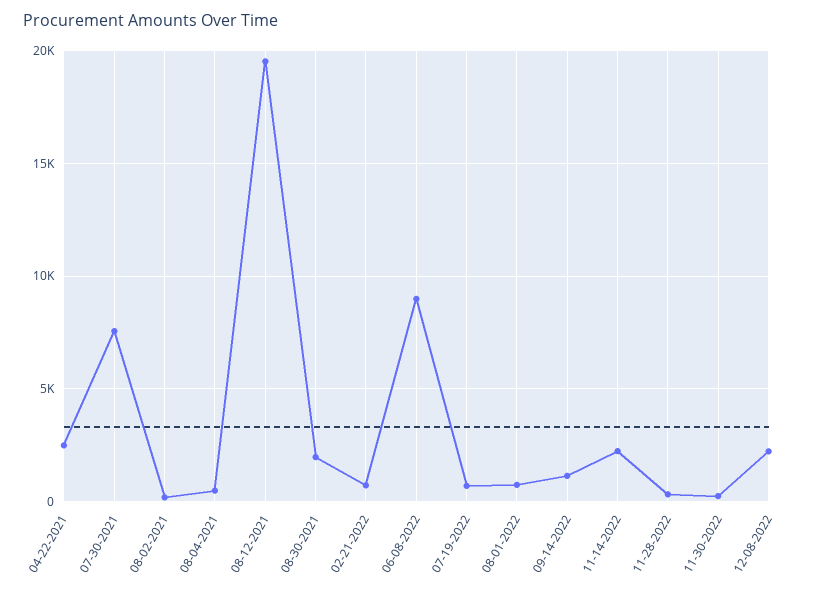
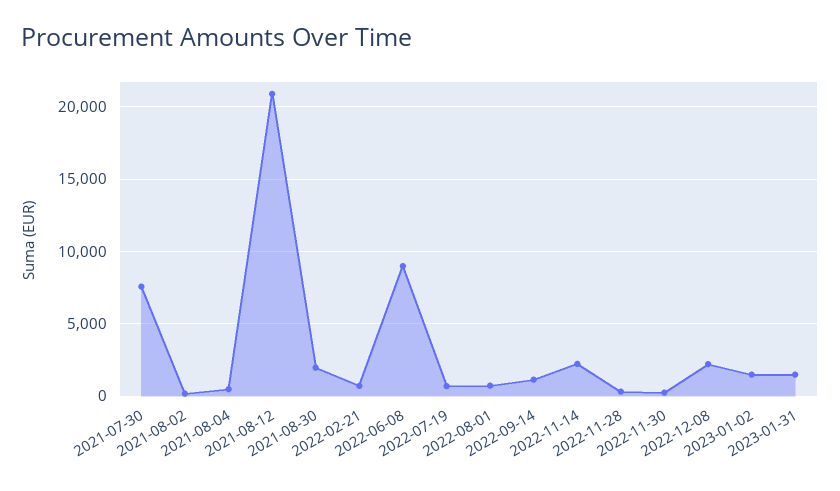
04-22-2021: 2500 -> none
08-12-2021: 19500 -> 21000
2023-01-02: none -> 1500
2023-01-31: none -> 1500

